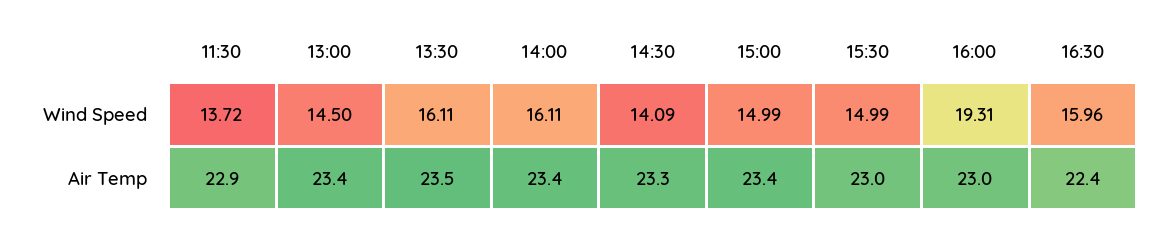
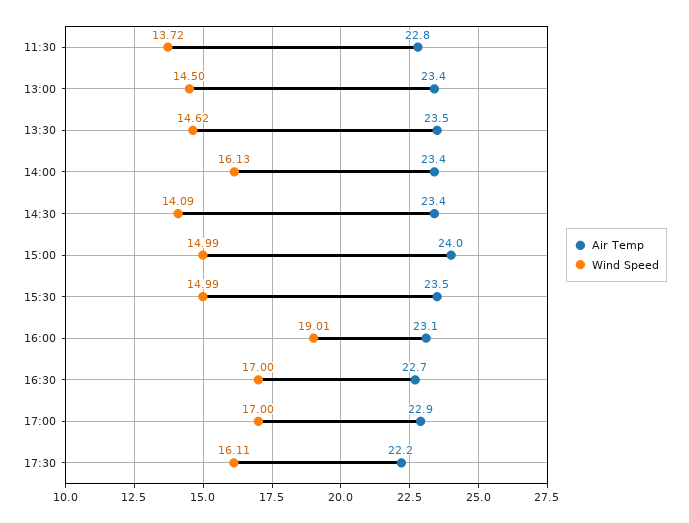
Wind Speed, 13:30: 16.11 -> 14.62
Wind Speed, 14:00: 16.11 -> 16.13
Wind Speed, 16:00: 19.31 -> 19.01
Wind Speed, 16:30: 15.96 -> 17
Air Temp, 11:30: 22.9 -> 22.8
Air Temp, 14:30: 23.3 -> 23.4
Air Temp, 15:00: 23.4 -> 24
Air Temp, 15:30: 23 -> 23.5
Air Temp, 16:00: 23 -> 23.1
Air Temp, 16:30: 22.4 -> 22.7
Air Temp, 17:00: none -> 22.9
Wind Speed, 17:00: none -> 17
Air Temp, 17:30: none -> 22.2
Wind Speed, 17:30: none -> 16.11

